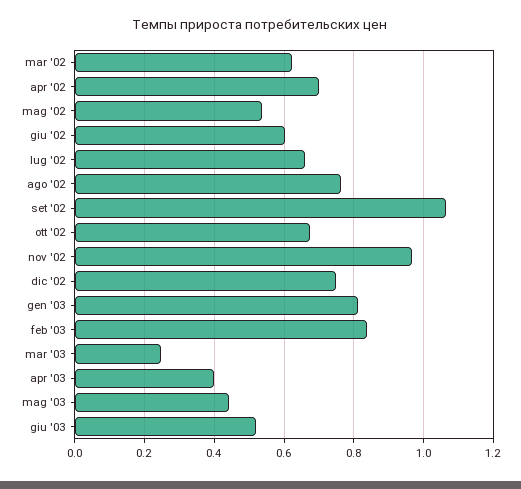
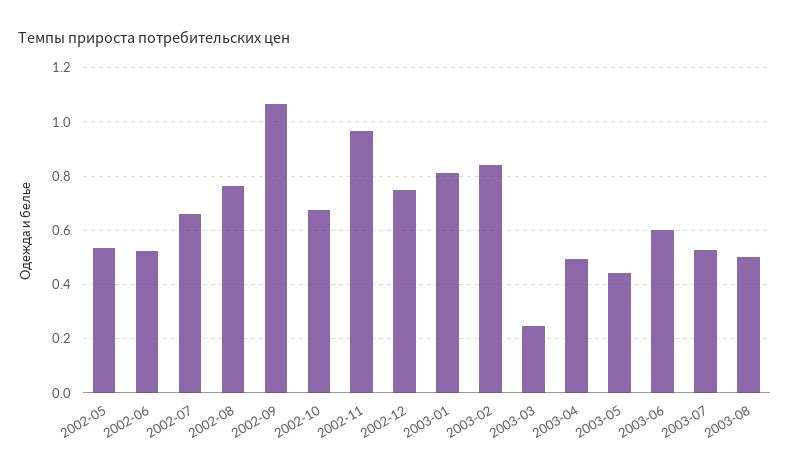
mar '02: 0.62 -> none
apr '02: 0.7 -> none
giu '02: 0.6 -> 0.525
apr '03: 0.4 -> 0.5
giu '03: 0.52 -> 0.6
2003-07: none -> 0.525
2003-08: none -> 0.5

